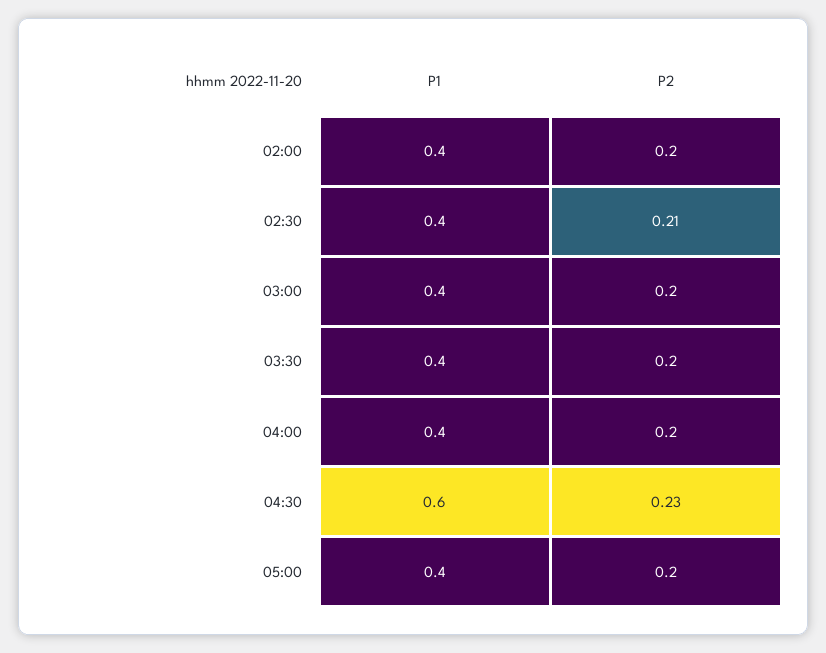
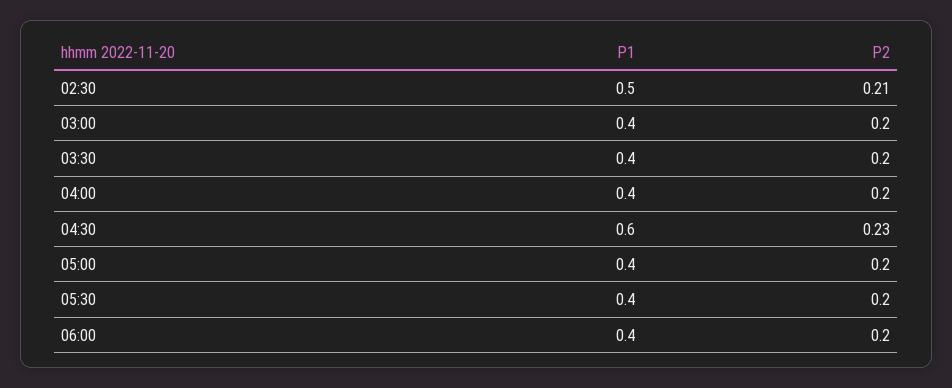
P1, 02:00: 0.4 -> none
P2, 02:00: 0.2 -> none
P1, 02:30: 0.4 -> 0.5
P1, 05:30: none -> 0.4
P2, 05:30: none -> 0.2
P1, 06:00: none -> 0.4
P2, 06:00: none -> 0.2

